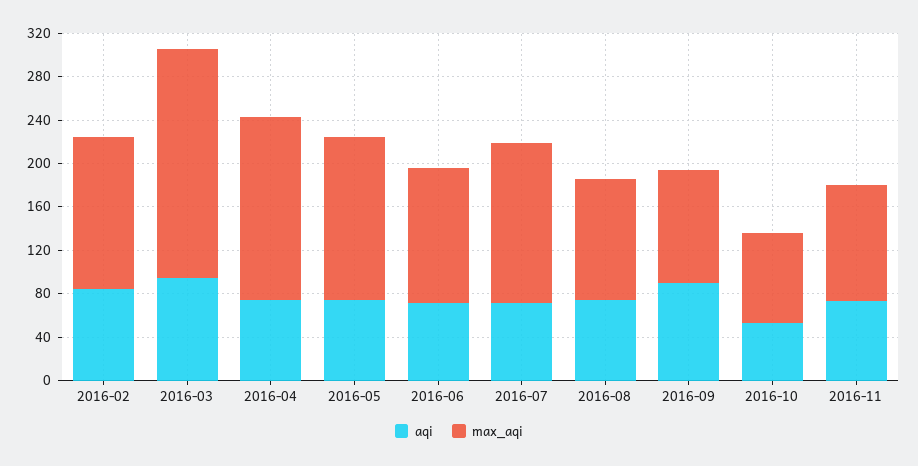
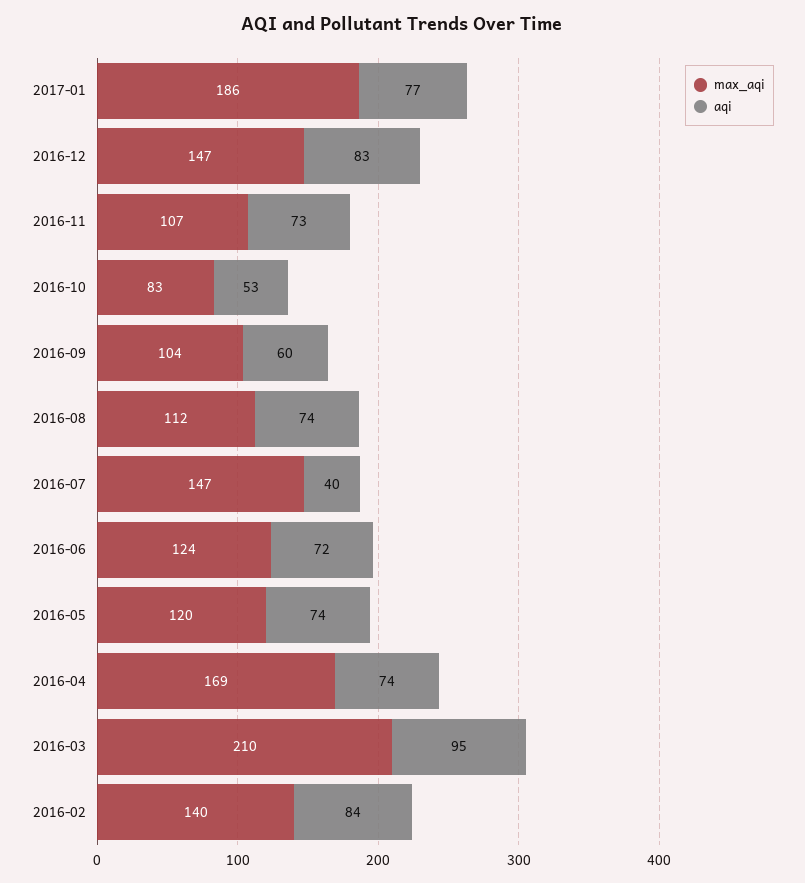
max_aqi, 2016-05: 150 -> 120
aqi, 2016-07: 70 -> 40
aqi, 2016-09: 90 -> 60
max_aqi, 2017-01: none -> 186
aqi, 2017-01: none -> 77
max_aqi, 2016-12: none -> 147
aqi, 2016-12: none -> 83

